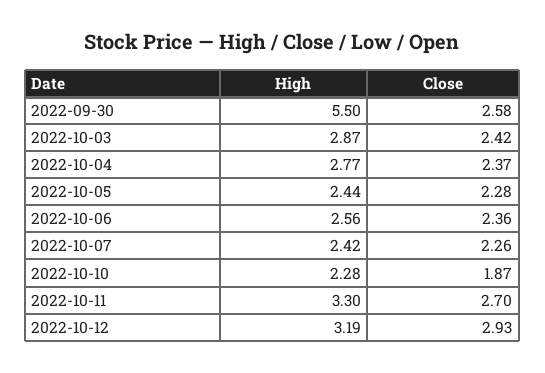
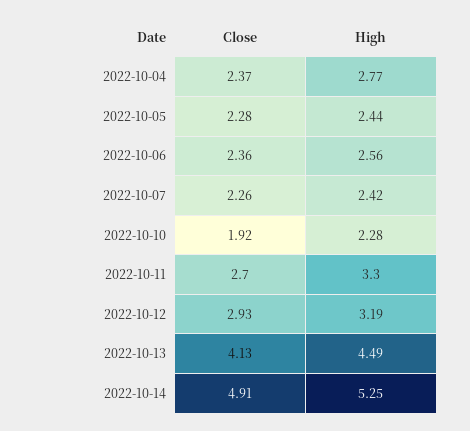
High, 2022-09-30: 5.5 -> none
Close, 2022-09-30: 2.58 -> none
High, 2022-10-03: 2.87 -> none
Close, 2022-10-03: 2.42 -> none
Close, 2022-10-10: 1.87 -> 1.92
Close, 2022-10-13: none -> 4.13
High, 2022-10-13: none -> 4.49
Close, 2022-10-14: none -> 4.91
High, 2022-10-14: none -> 5.25

